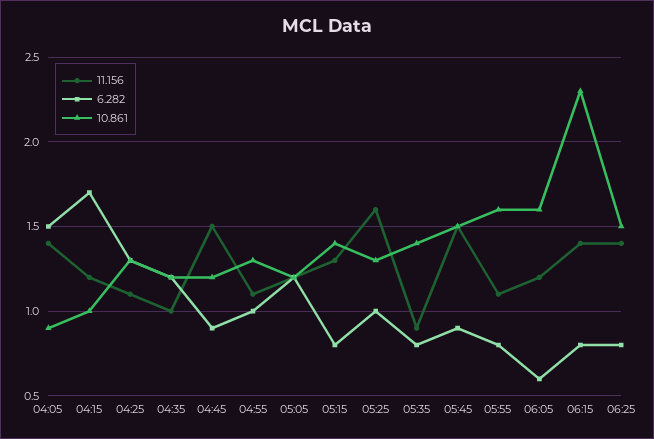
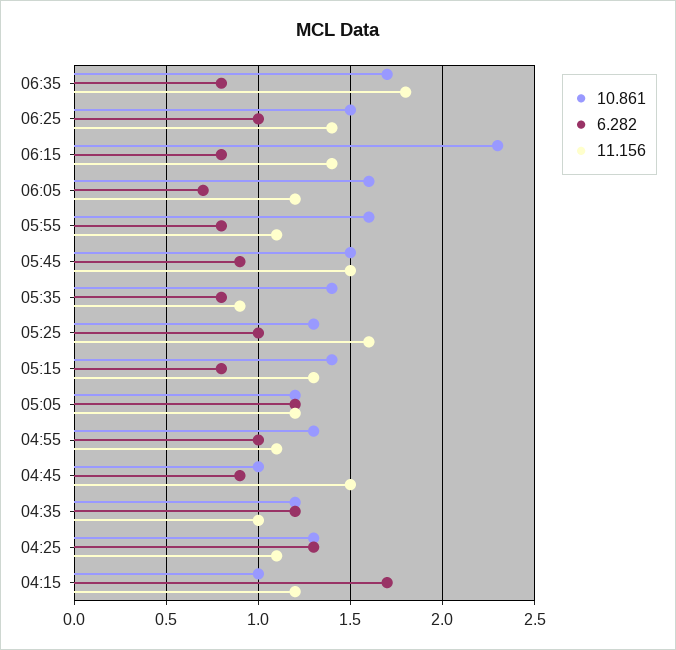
11.156, 04:05: 1.4 -> none
6.282, 04:05: 1.5 -> none
10.861, 04:05: 0.9 -> none
10.861, 04:45: 1.2 -> 1
6.282, 06:05: 0.6 -> 0.7
6.282, 06:25: 0.8 -> 1
10.861, 06:35: none -> 1.7
6.282, 06:35: none -> 0.8
11.156, 06:35: none -> 1.8

